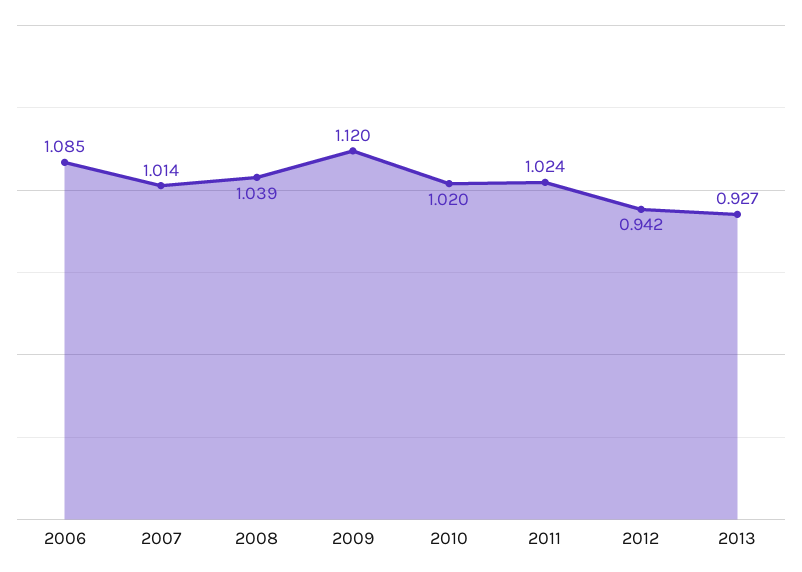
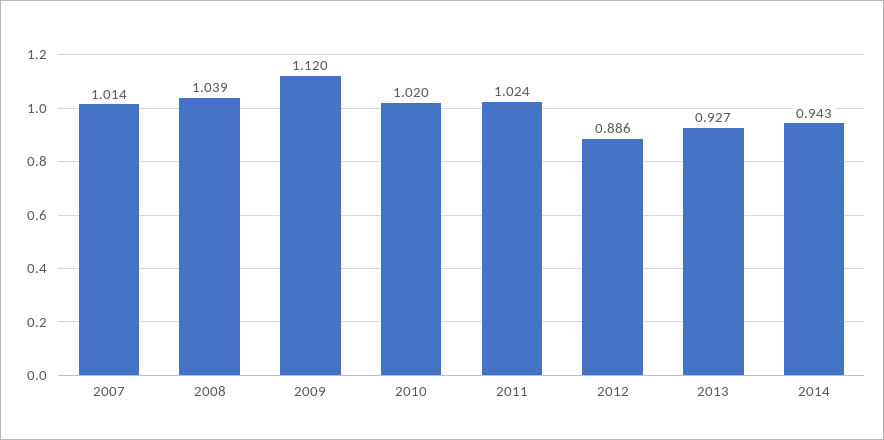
2006: 1.085 -> none
2012: 0.942 -> 0.886
2014: none -> 0.943

